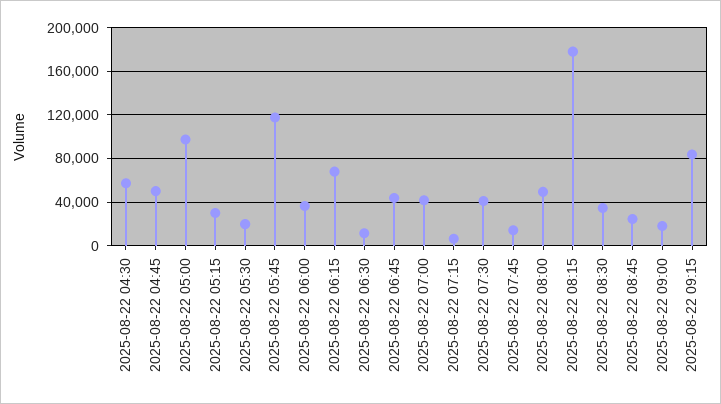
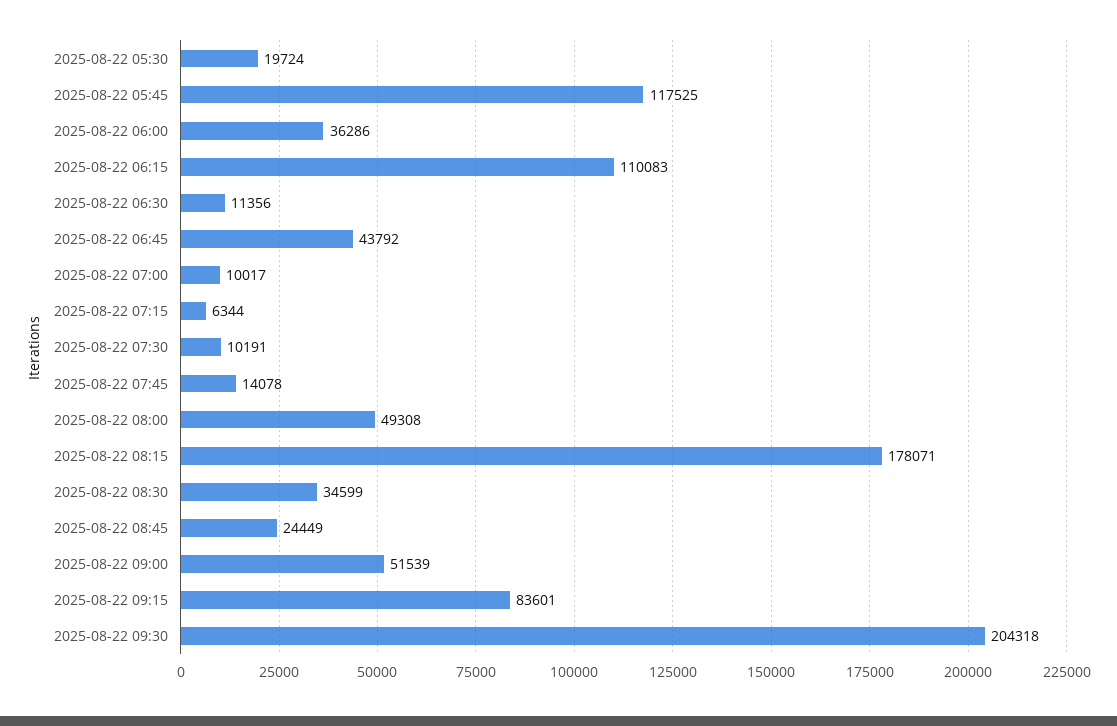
2025-08-22 04:30: 60000 -> none
2025-08-22 04:45: 50000 -> none
2025-08-22 05:00: 100000 -> none
2025-08-22 05:15: 30000 -> none
2025-08-22 06:15: 70000 -> 110083
2025-08-22 07:00: 40000 -> 10017
2025-08-22 07:30: 40000 -> 10191
2025-08-22 09:00: 20000 -> 51539
2025-08-22 09:30: none -> 204318

